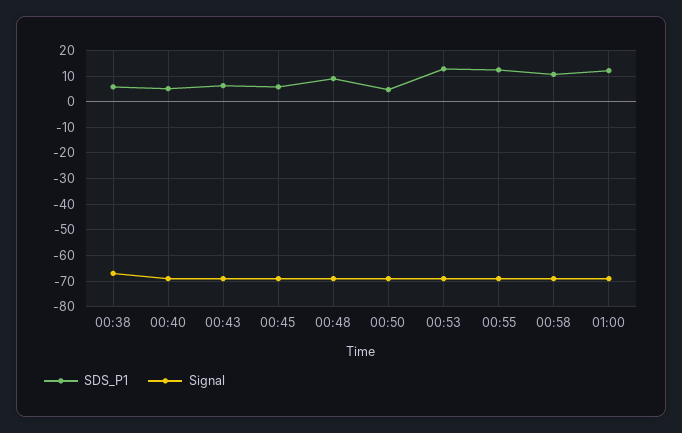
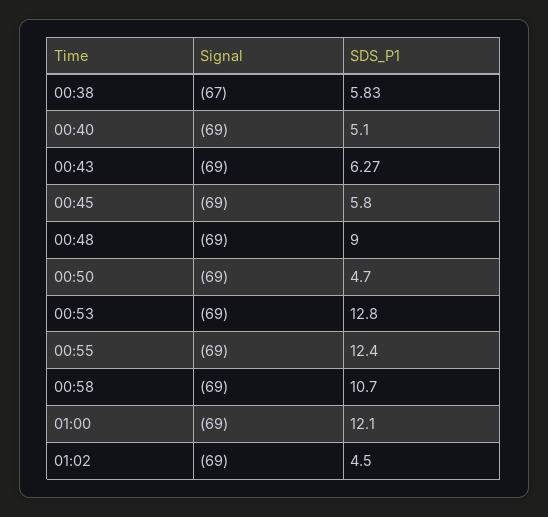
Signal, 01:02: none -> -69
SDS_P1, 01:02: none -> 4.5

